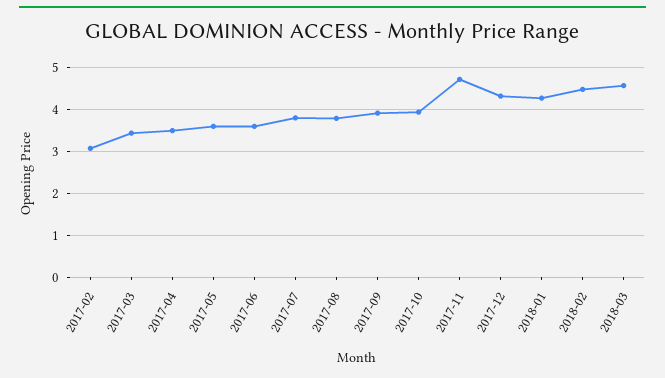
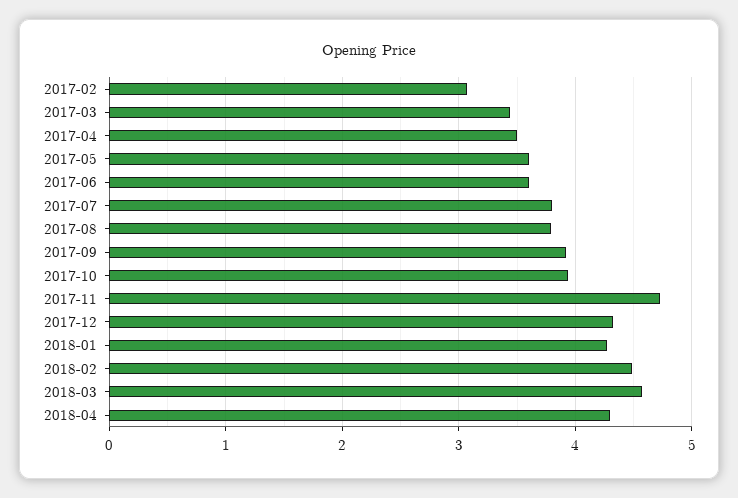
2018-04: none -> 4.3

